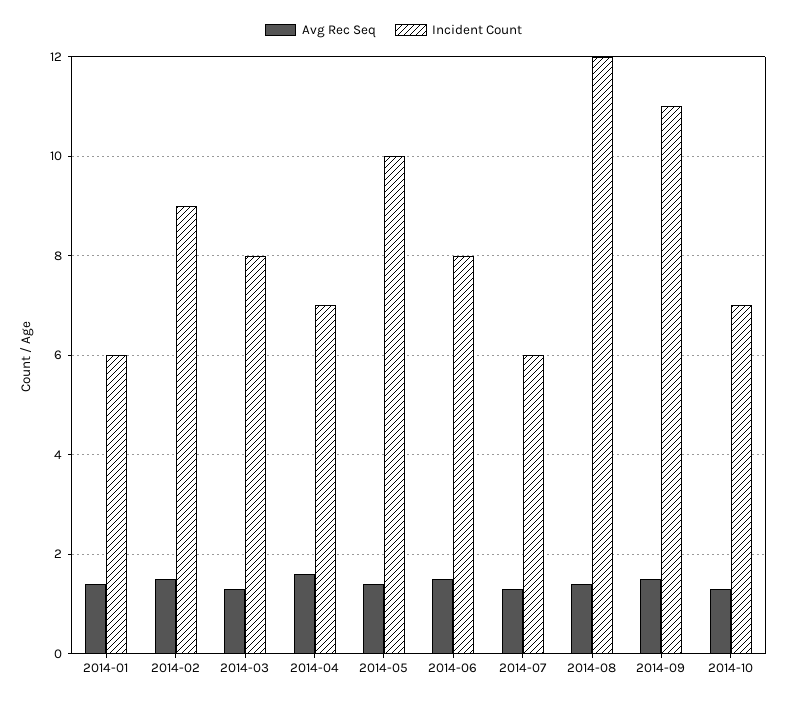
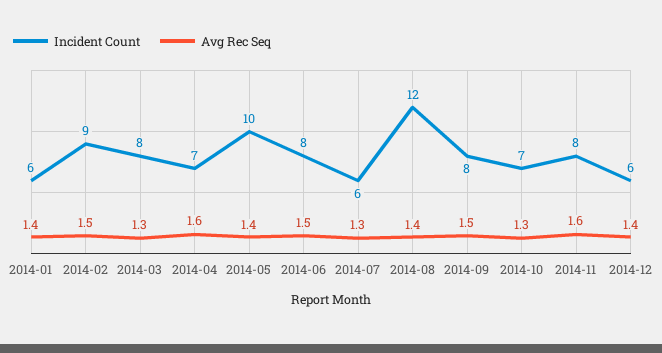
Incident Count, 2014-09: 11 -> 8
Incident Count, 2014-11: none -> 8
Avg Rec Seq, 2014-11: none -> 1.6
Incident Count, 2014-12: none -> 6
Avg Rec Seq, 2014-12: none -> 1.4

